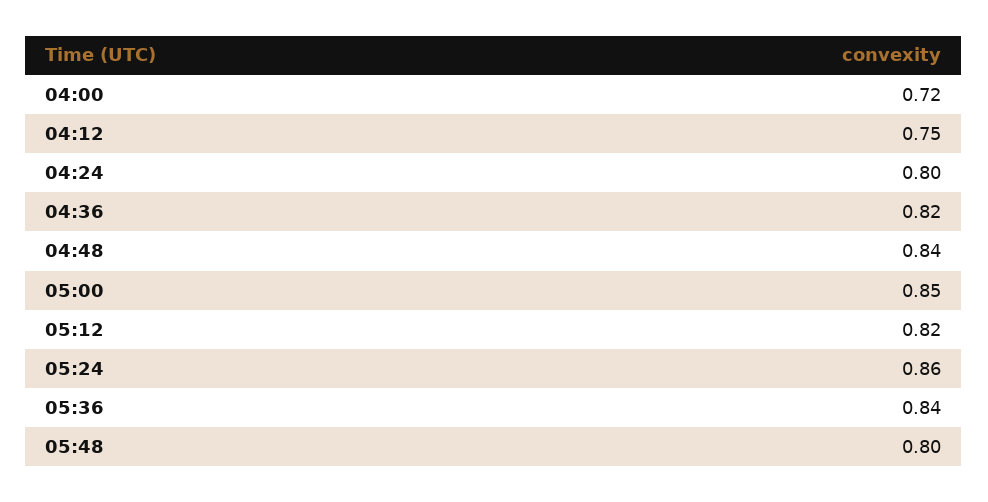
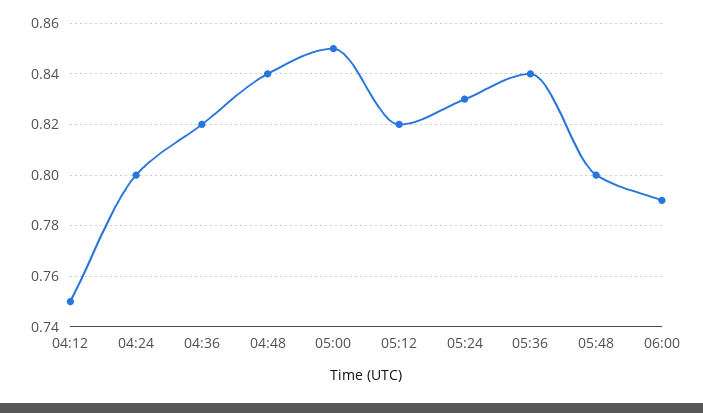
04:00: 0.72 -> none
05:24: 0.86 -> 0.83
06:00: none -> 0.79

